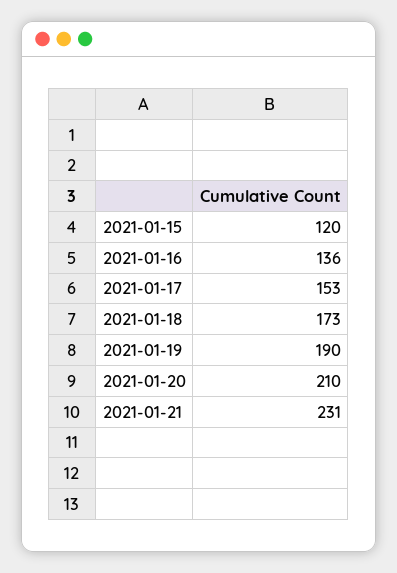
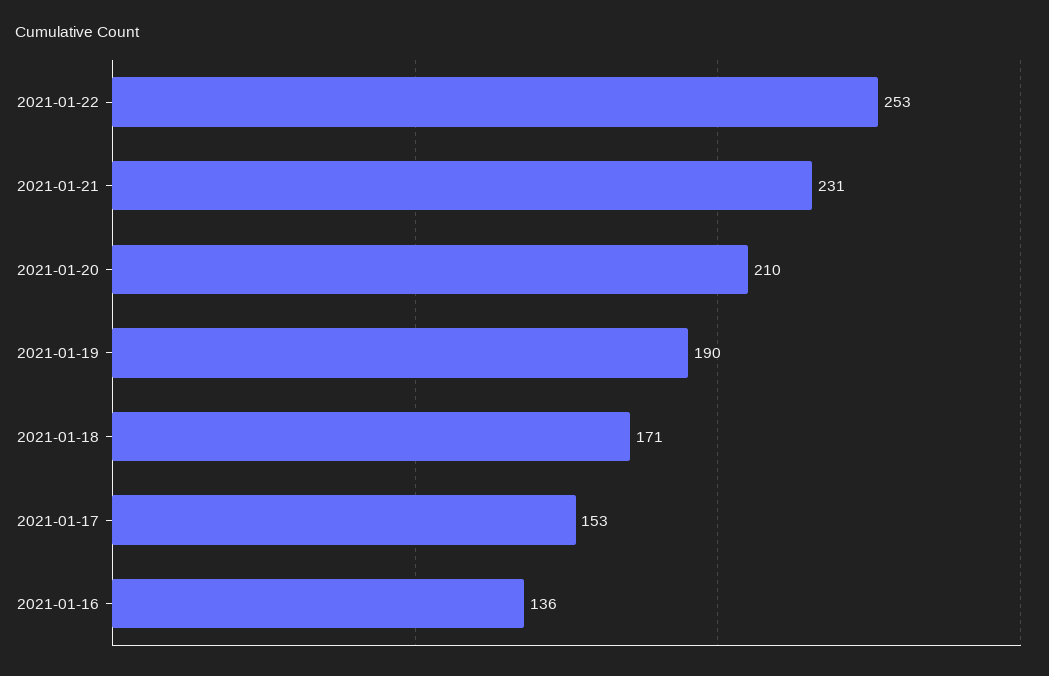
2021-01-15: 120 -> none
2021-01-18: 173 -> 171
2021-01-22: none -> 253

